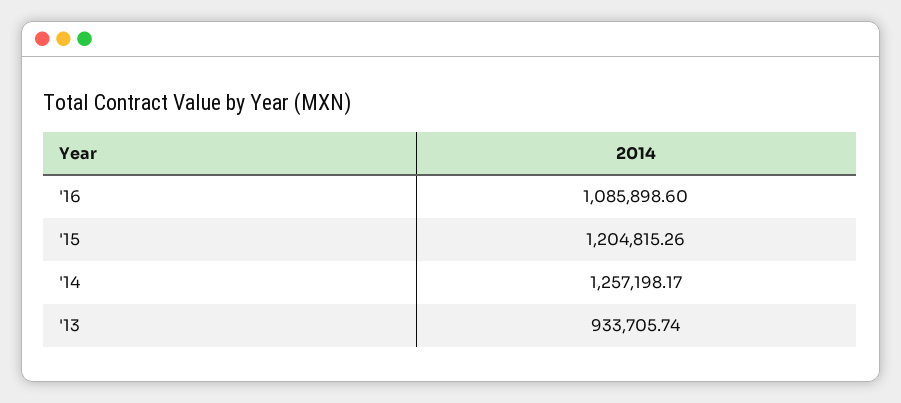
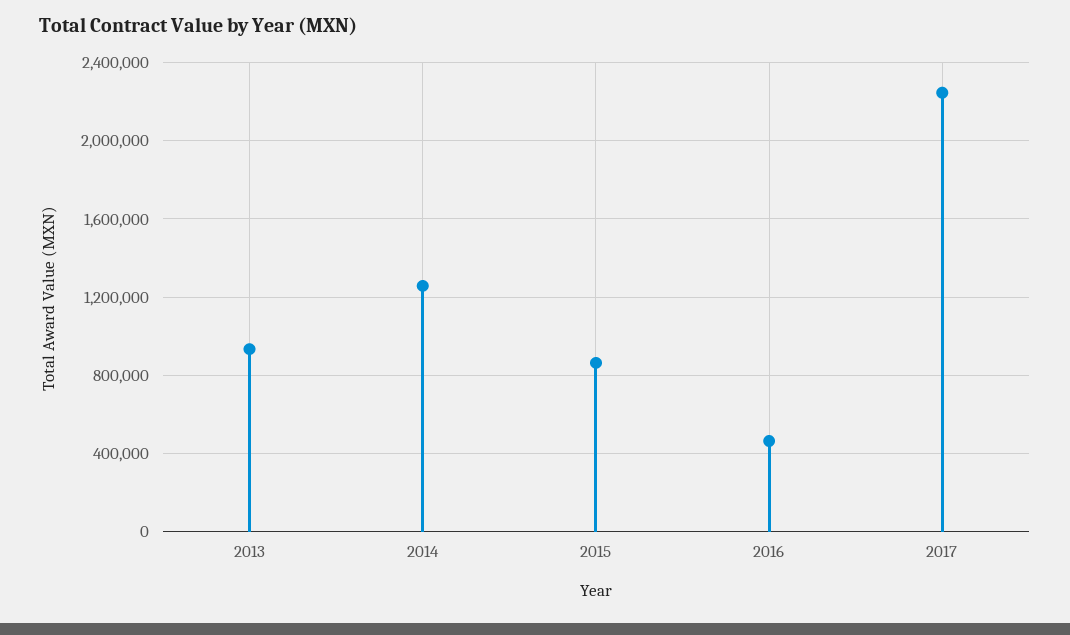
'16: 1085898.6 -> 450000
'15: 1204815.26 -> 850000
2017: none -> 2250000

